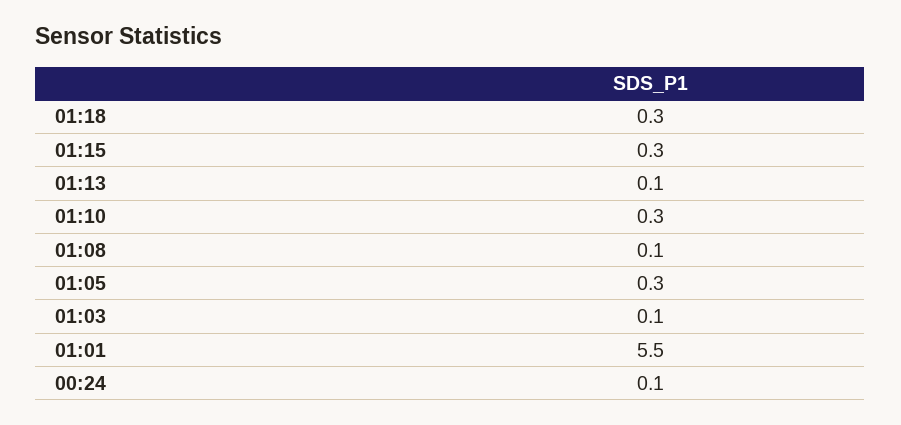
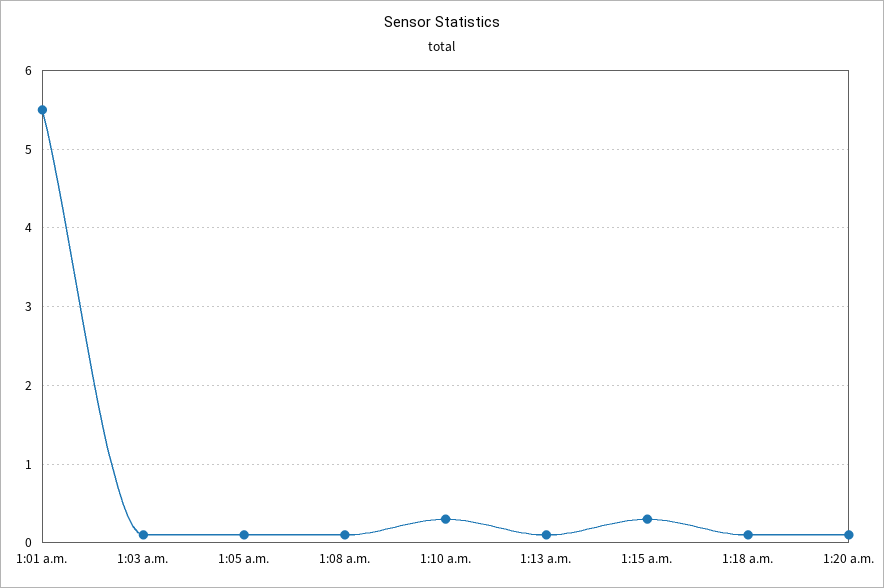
01:18: 0.3 -> 0.1
01:05: 0.3 -> 0.1
00:24: 0.1 -> none
1:20 a.m.: none -> 0.1

